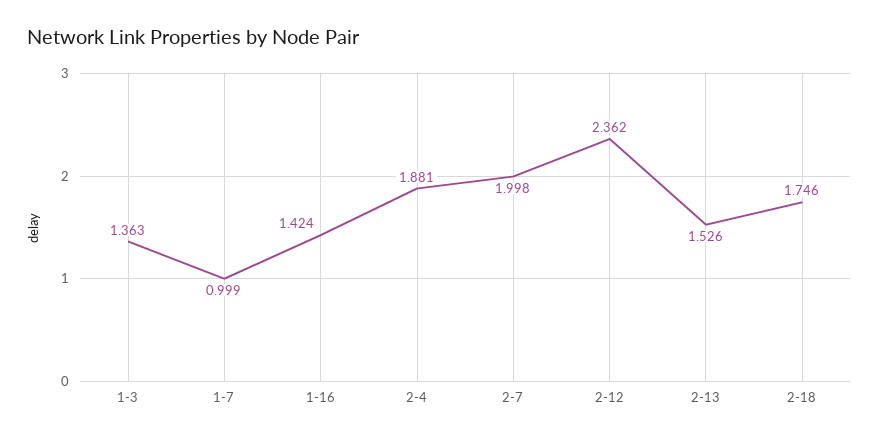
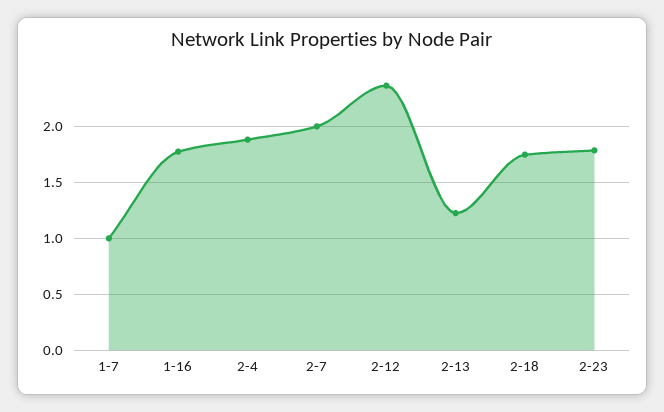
1-3: 1.363 -> none
1-16: 1.424 -> 1.8
2-13: 1.526 -> 1.2
2-23: none -> 1.8

